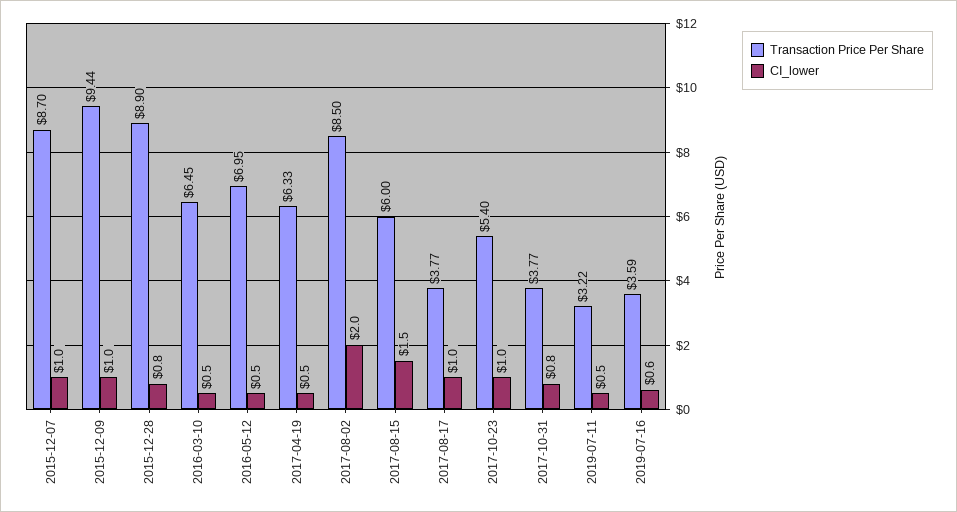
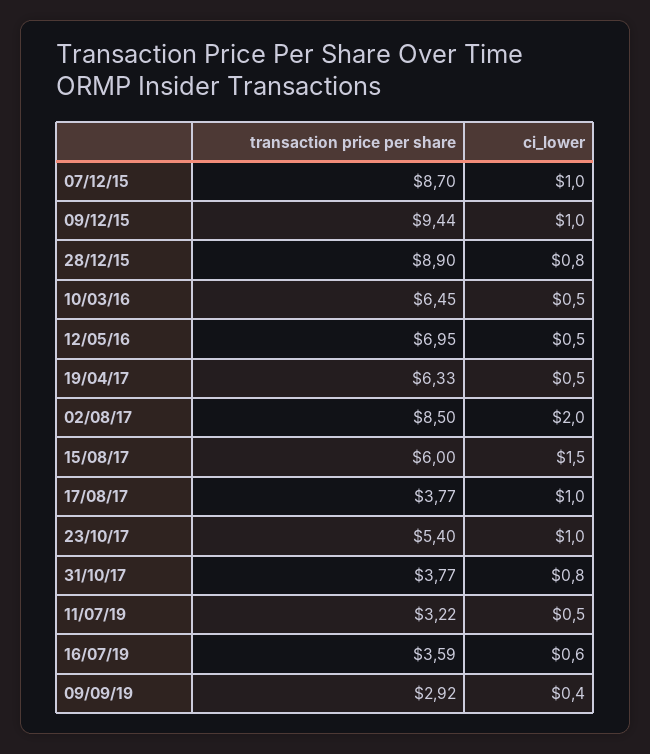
Transaction Price Per Share, 09/09/19: none -> 2.92
CI_lower, 09/09/19: none -> 0.4

